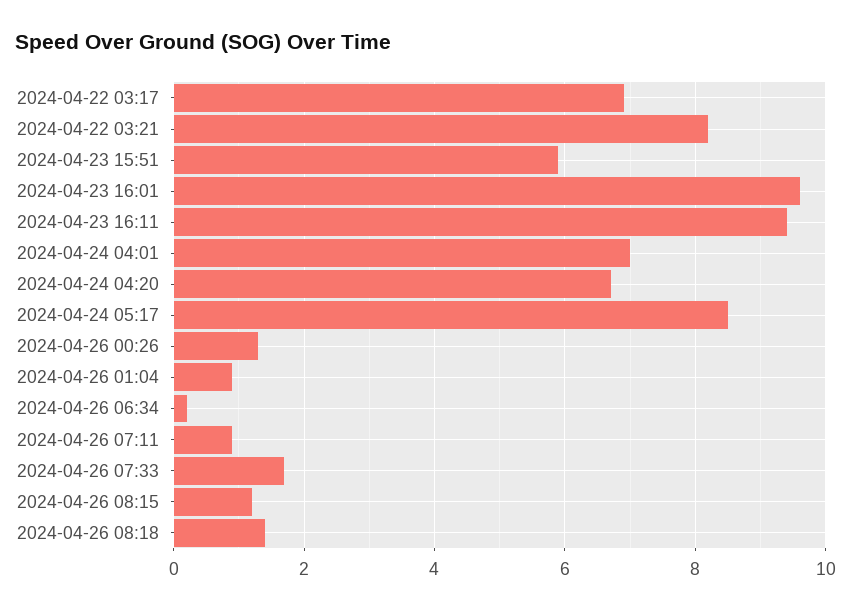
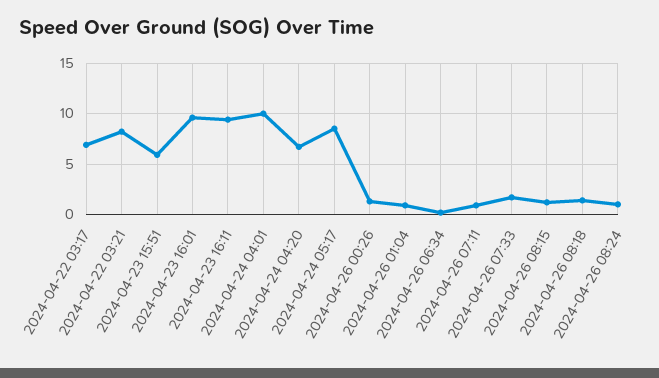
2024-04-24 04:01: 7 -> 10
2024-04-26 08:24: none -> 1

